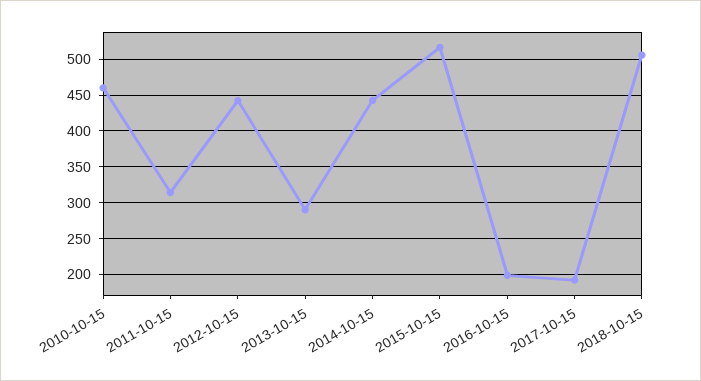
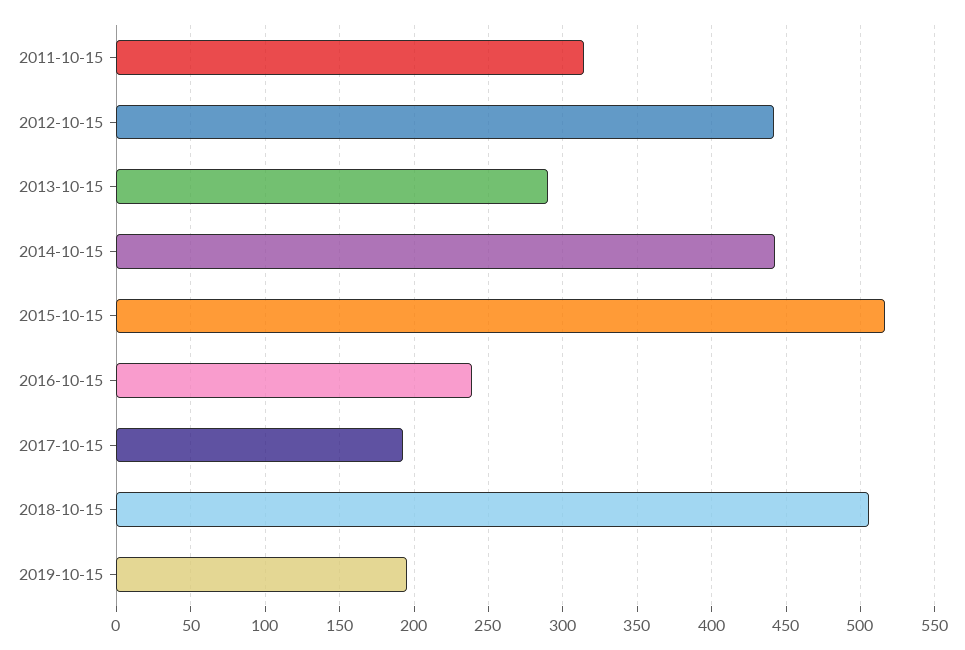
2010-10-15: 460 -> none
2016-10-15: 200 -> 240
2019-10-15: none -> 195

